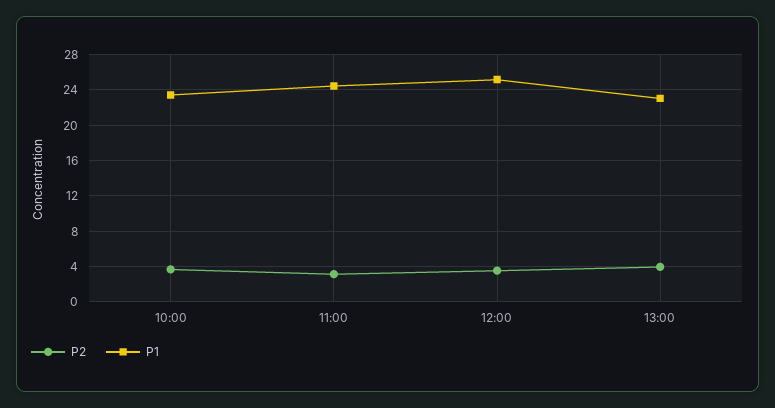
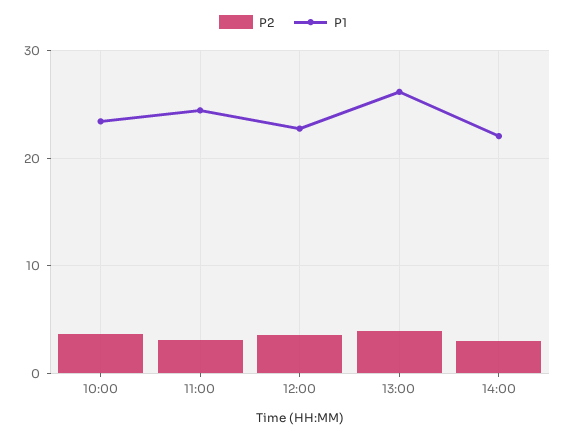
P1, 12:00: 25 -> 23
P1, 13:00: 23 -> 26
P2, 14:00: none -> 3
P1, 14:00: none -> 22

